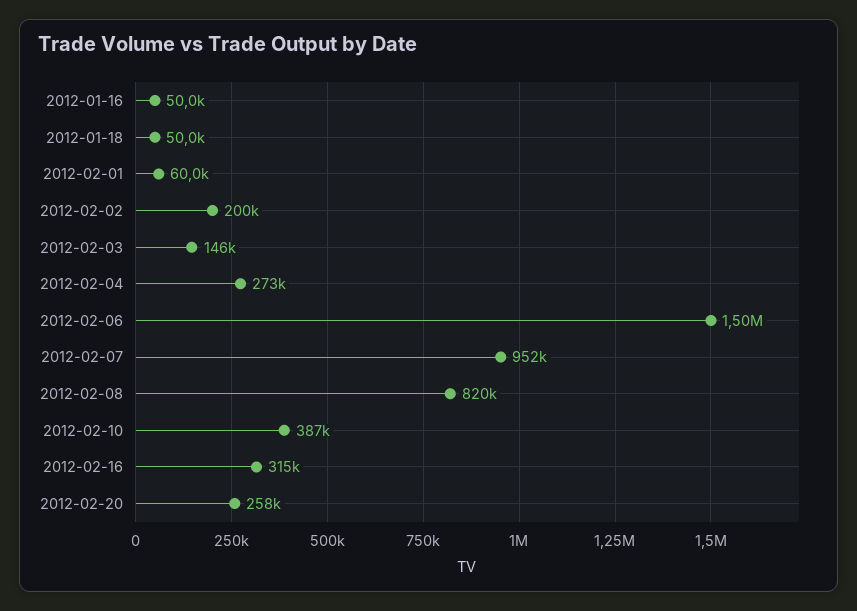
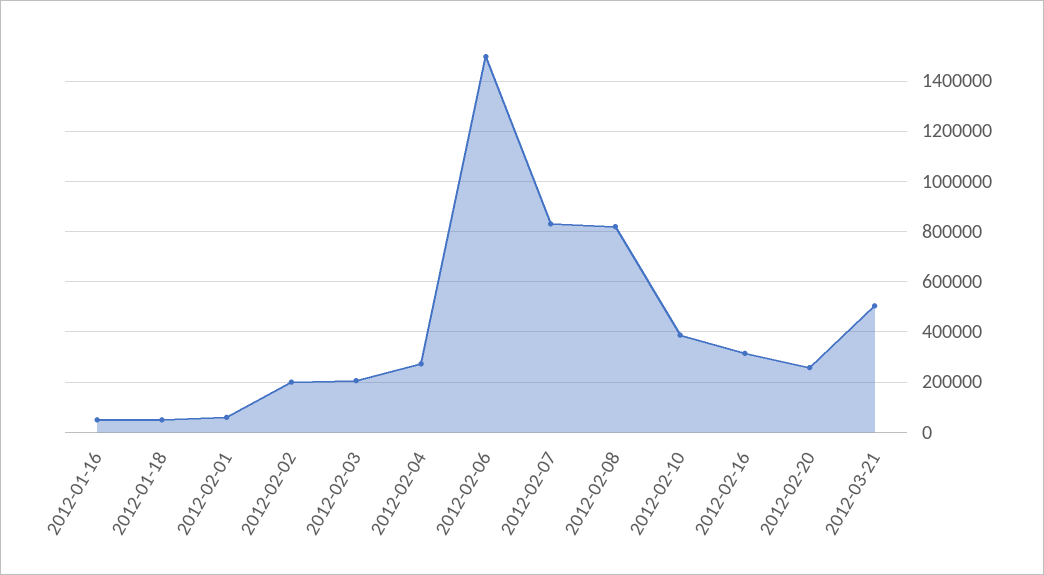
2012-02-03: 146000 -> 200000
2012-02-07: 952000 -> 825000
2012-03-21: none -> 500000

